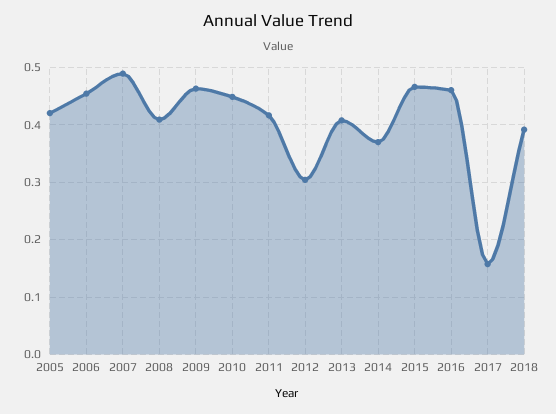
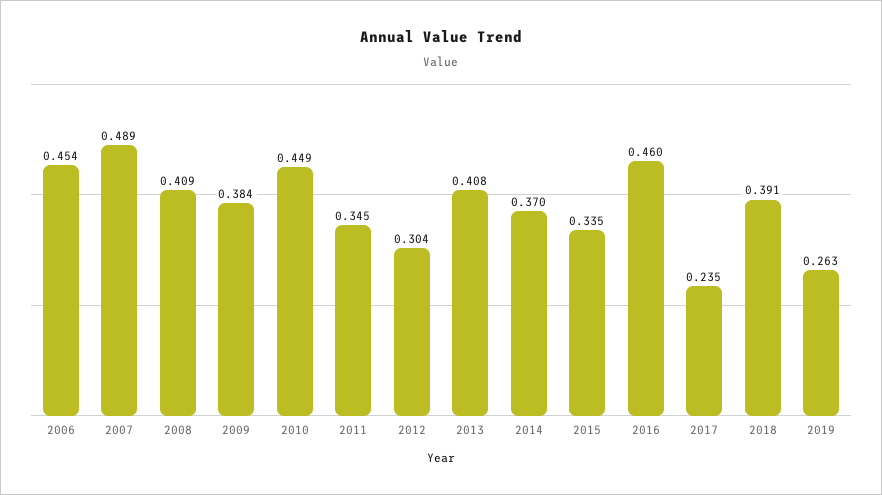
2005: 0.42 -> none
2009: 0.46 -> 0.384
2011: 0.42 -> 0.345
2015: 0.46 -> 0.335
2017: 0.16 -> 0.235
2019: none -> 0.263

